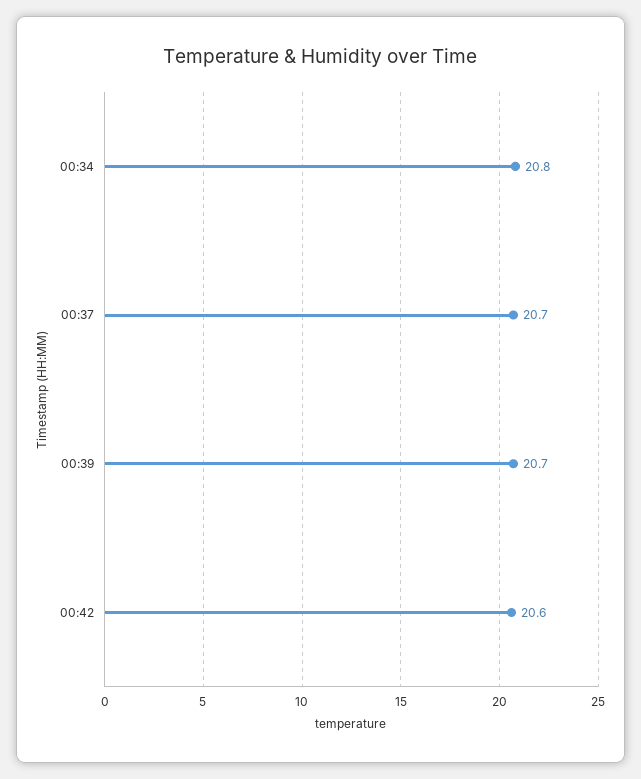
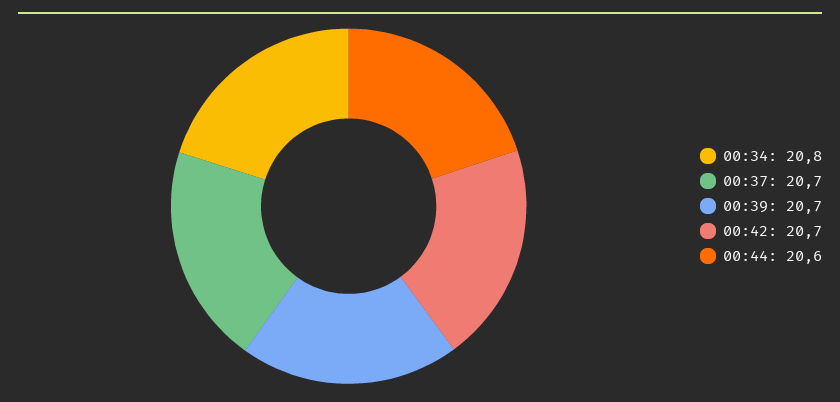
00:42: 20.6 -> 20.7
00:44: none -> 20.6

